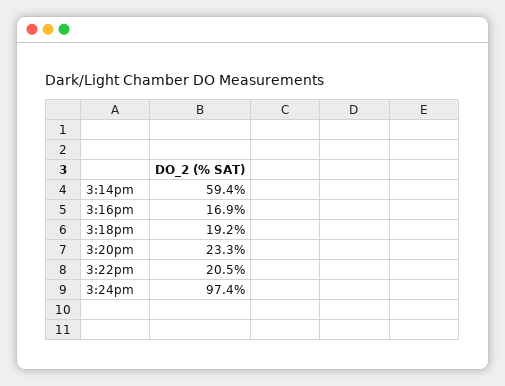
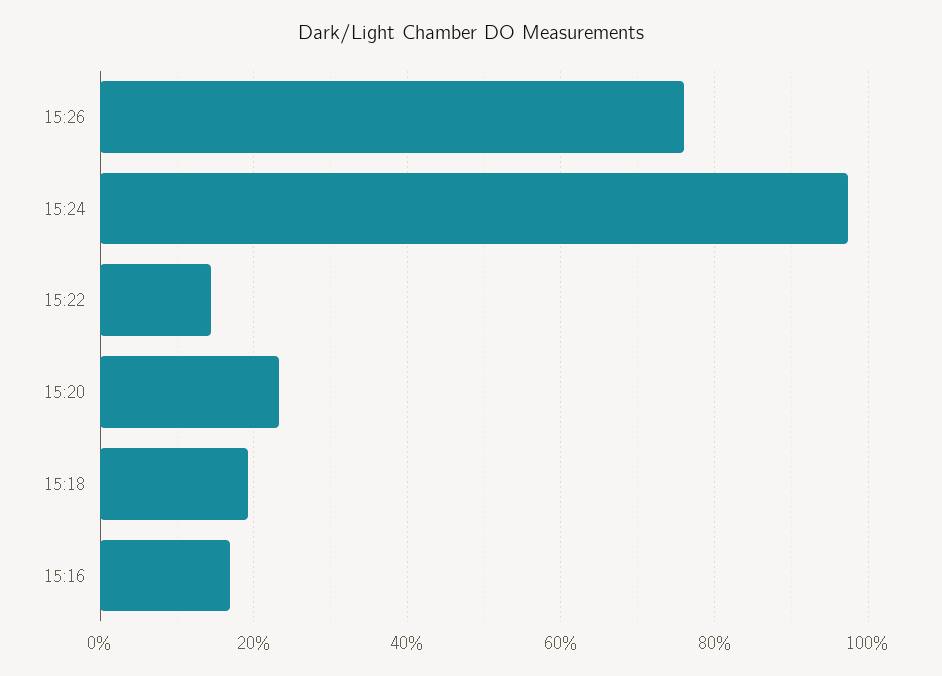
3:14pm: 59.4 -> none
3:22pm: 20.5 -> 14
15:26: none -> 76

